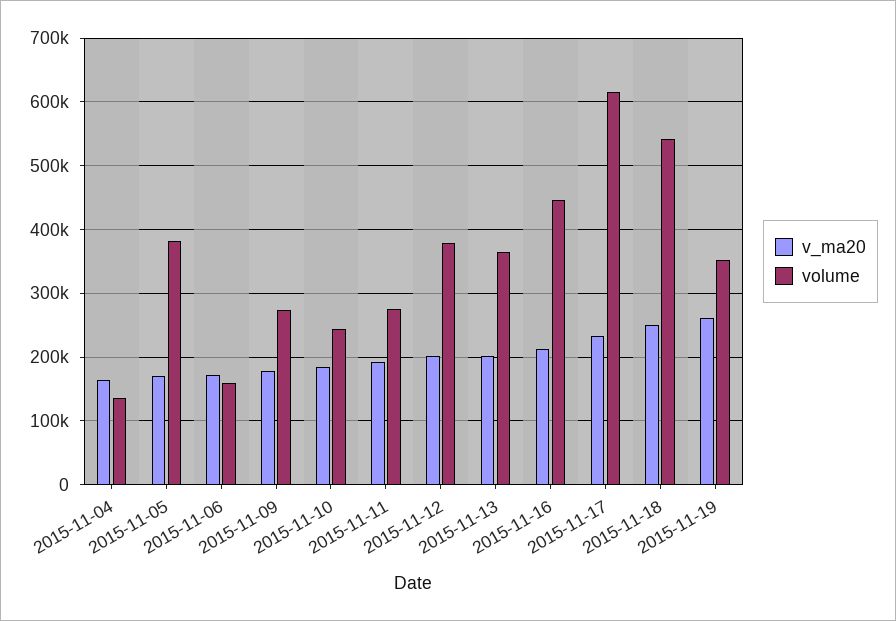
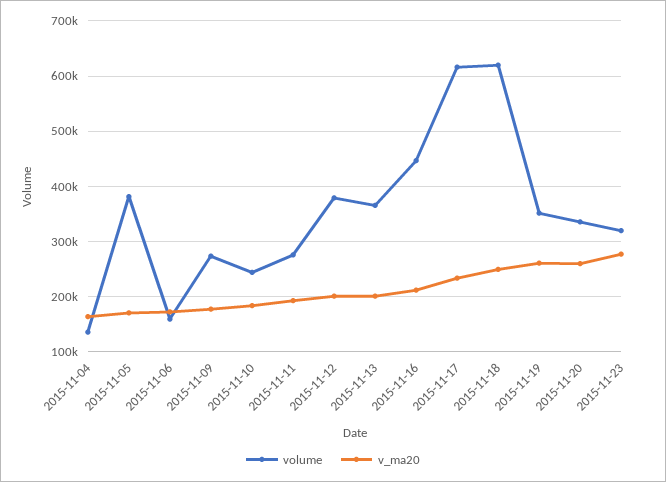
volume, 2015-11-18: 540000 -> 620000
volume, 2015-11-20: none -> 340000
v_ma20, 2015-11-20: none -> 260000
volume, 2015-11-23: none -> 320000
v_ma20, 2015-11-23: none -> 280000

